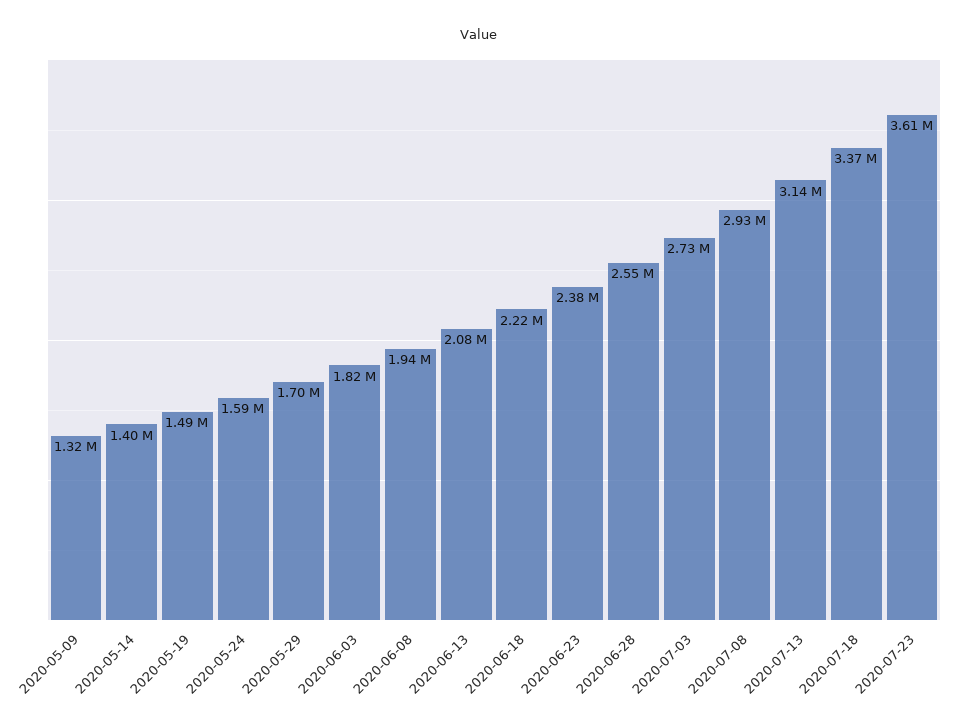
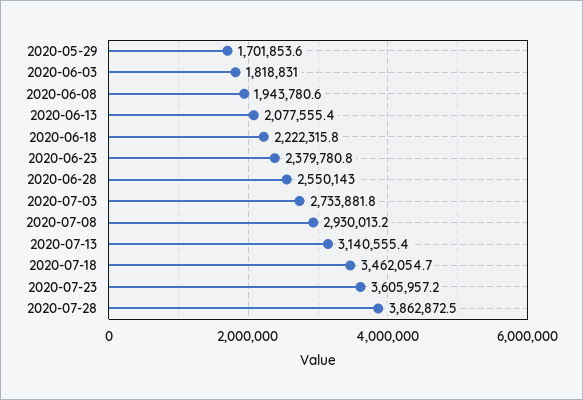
2020-05-09: 1320000 -> none
2020-05-14: 1400000 -> none
2020-05-19: 1490000 -> none
2020-05-24: 1590000 -> none
2020-07-18: 3370000 -> 3462054.7
2020-07-28: none -> 3862872.5

